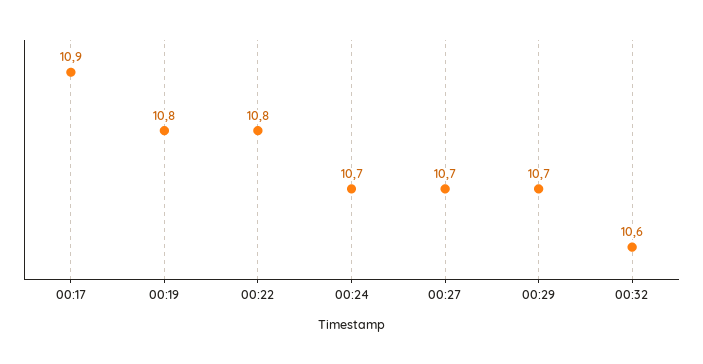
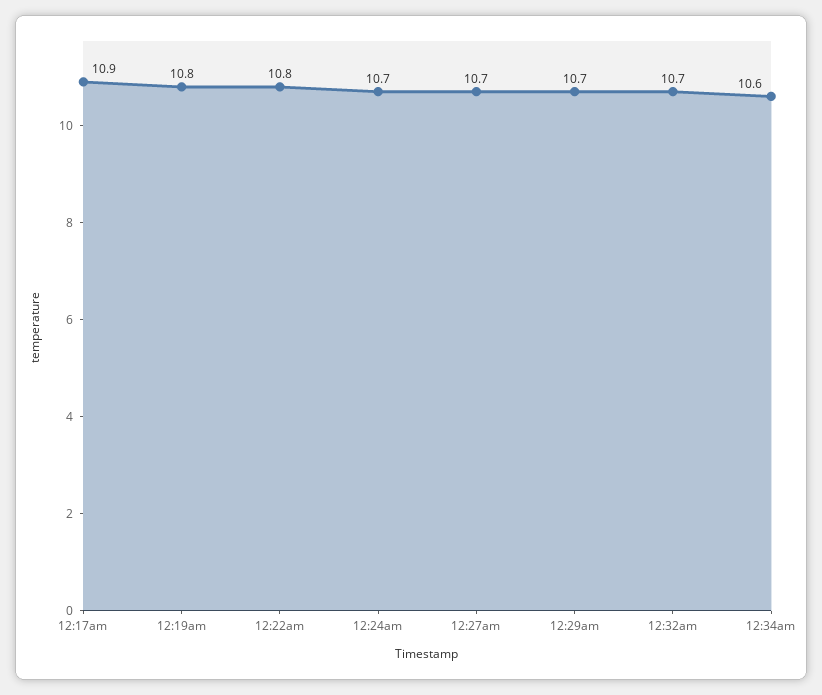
00:32: 10.6 -> 10.7
12:34am: none -> 10.6

